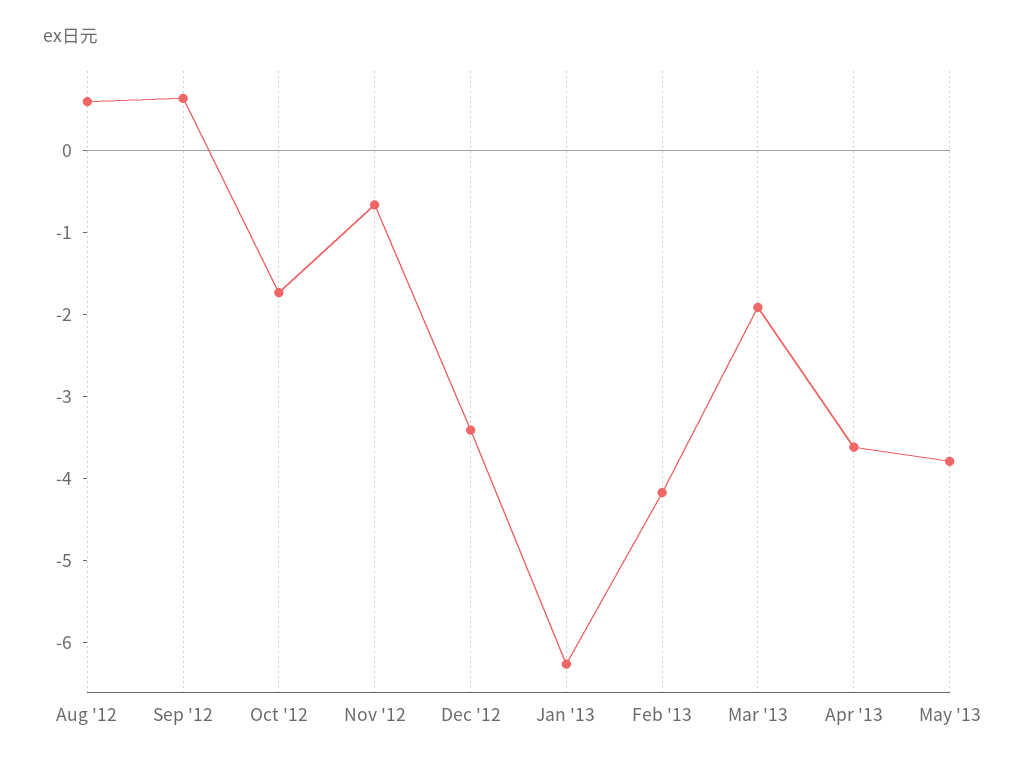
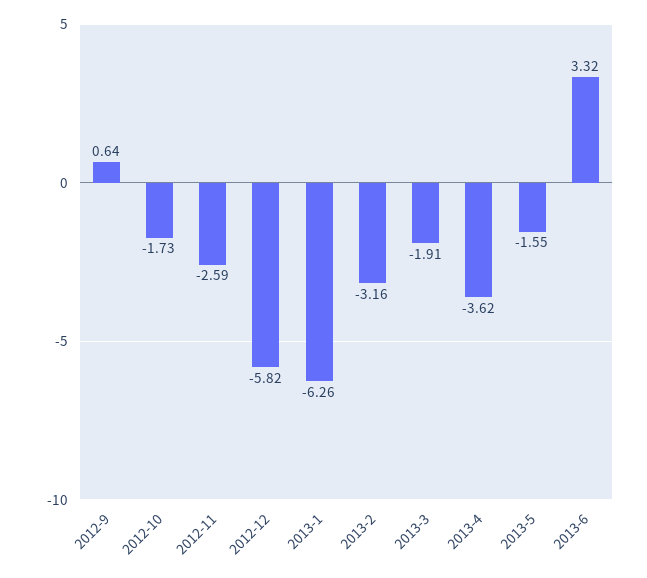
Aug '12: 0.6 -> none
Nov '12: -0.6 -> -2.59
Dec '12: -3.4 -> -5.82
Feb '13: -4.2 -> -3.16
May '13: -3.8 -> -1.55
2013-6: none -> 3.32

